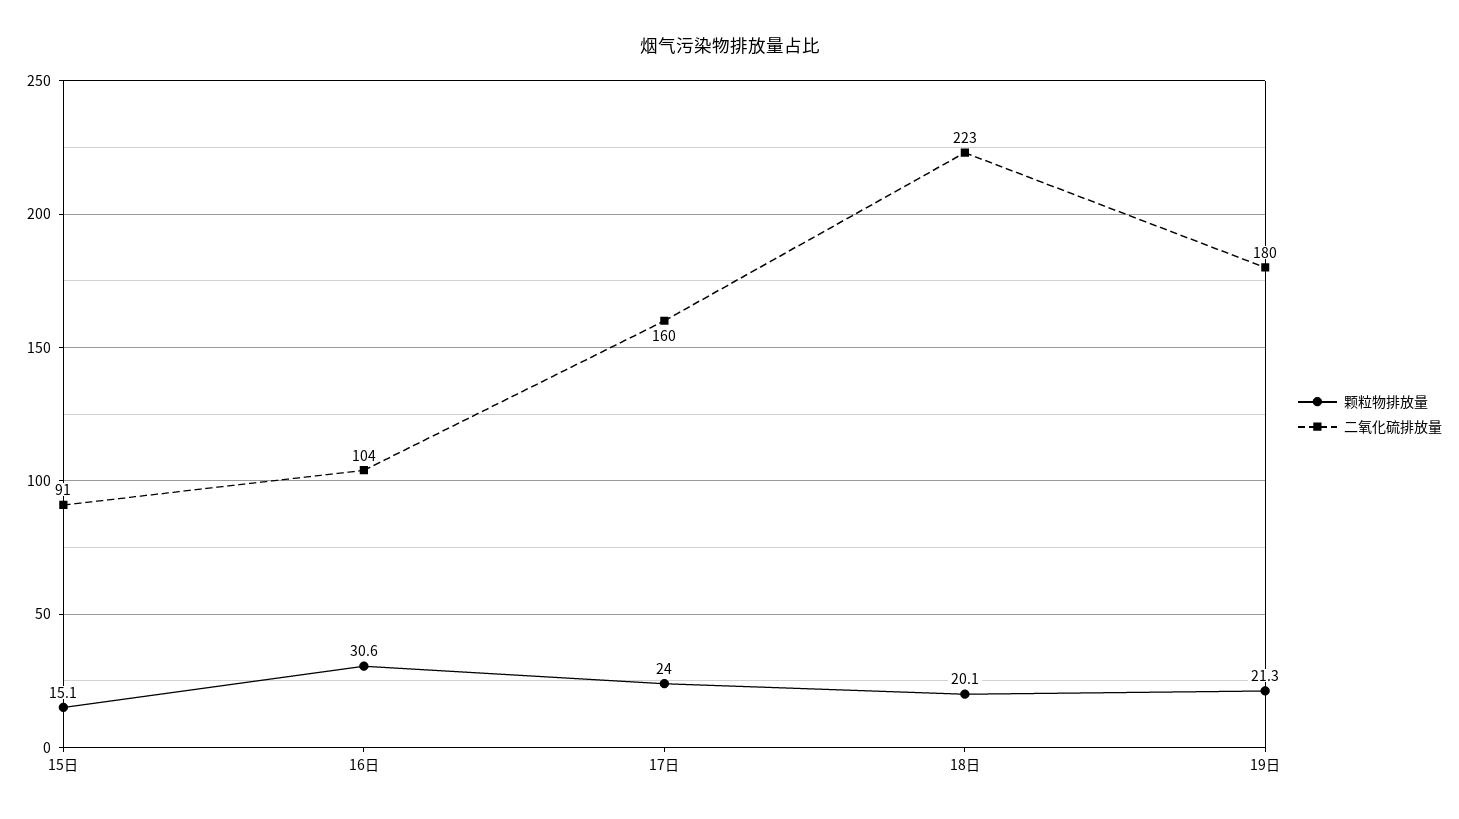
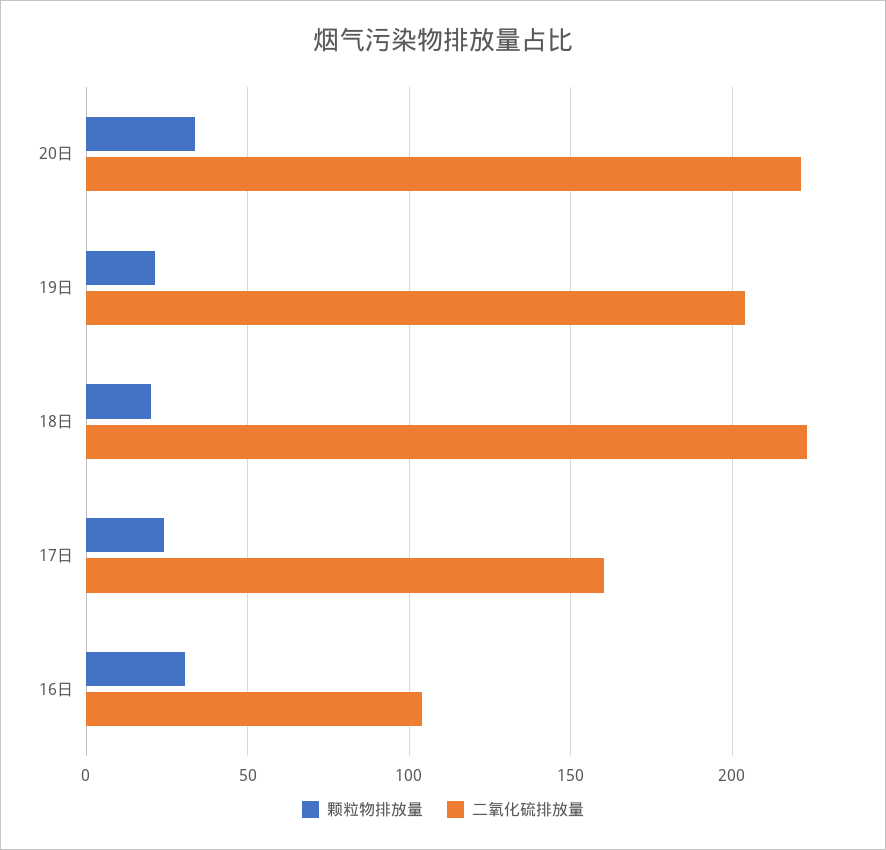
颗粒物排放量, 15日: 15.1 -> none
二氧化硫排放量, 15日: 91 -> none
二氧化硫排放量, 19日: 180 -> 205
颗粒物排放量, 20日: none -> 35
二氧化硫排放量, 20日: none -> 220

